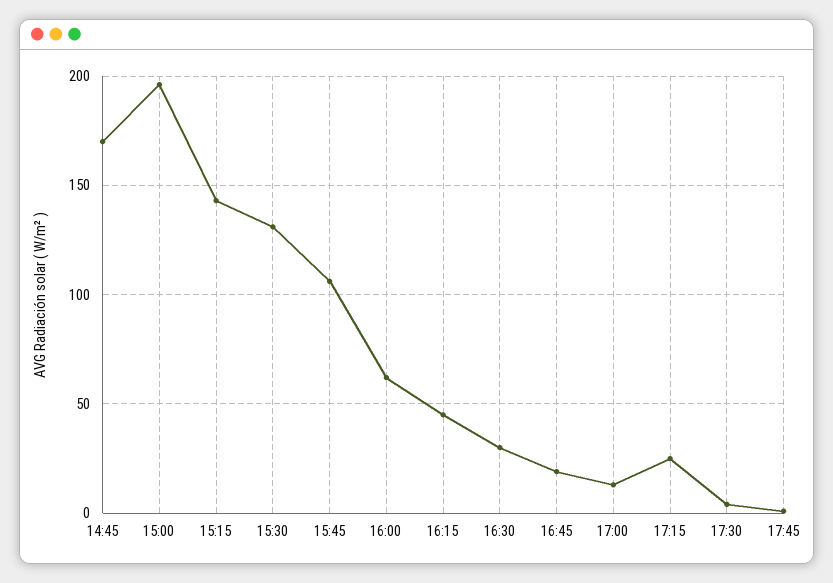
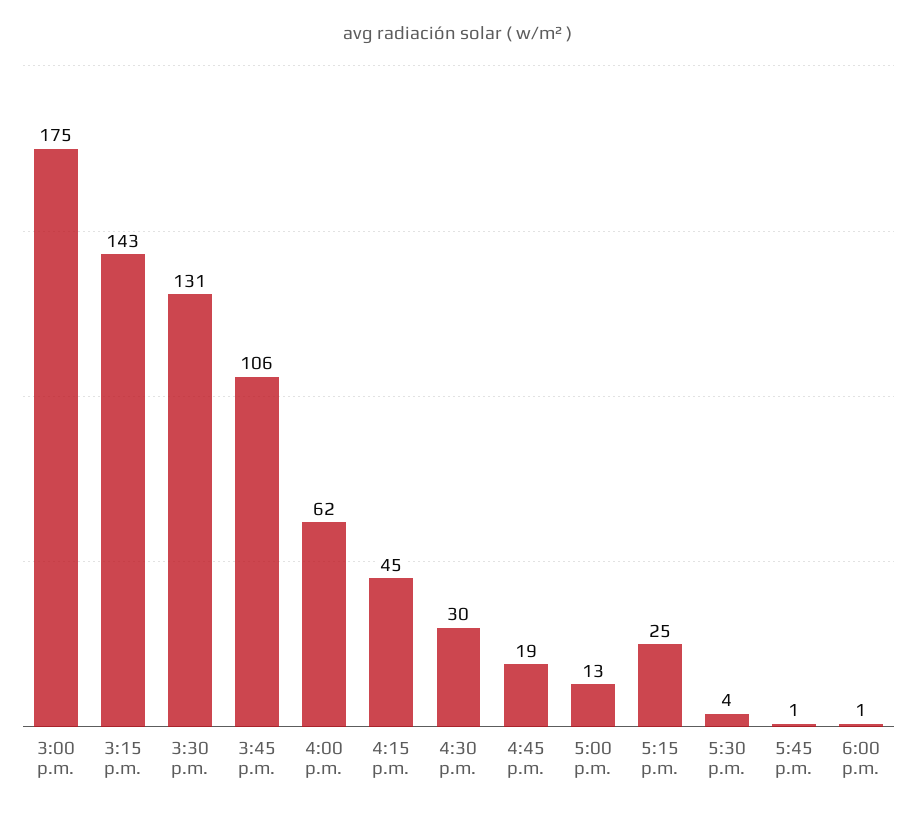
14:45: 170 -> none
15:00: 195 -> 175
6:00 p.m.: none -> 1

